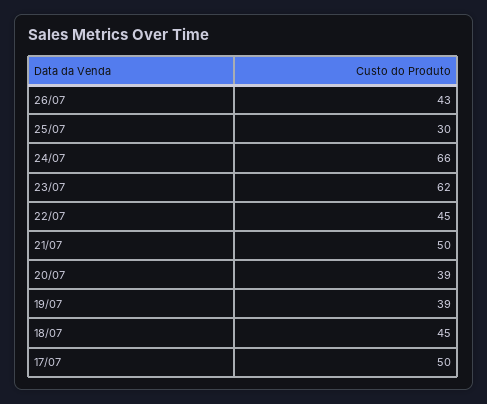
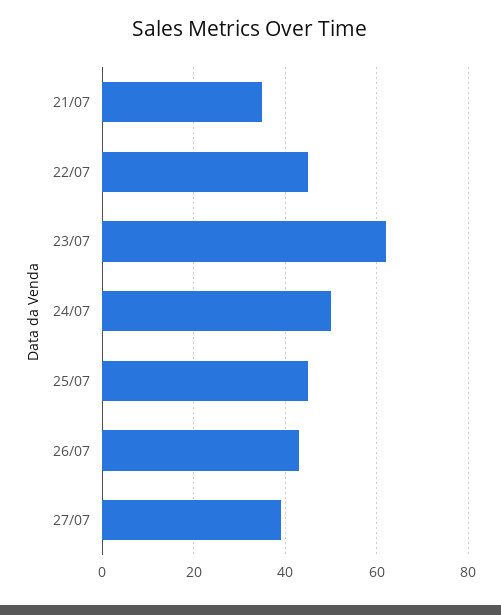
25/07: 30 -> 45
24/07: 66 -> 50
21/07: 50 -> 35
20/07: 39 -> none
19/07: 39 -> none
18/07: 45 -> none
17/07: 50 -> none
27/07: none -> 40

